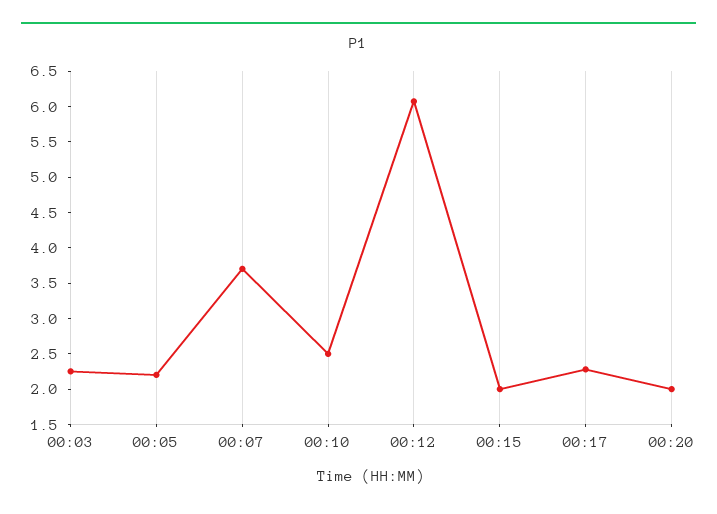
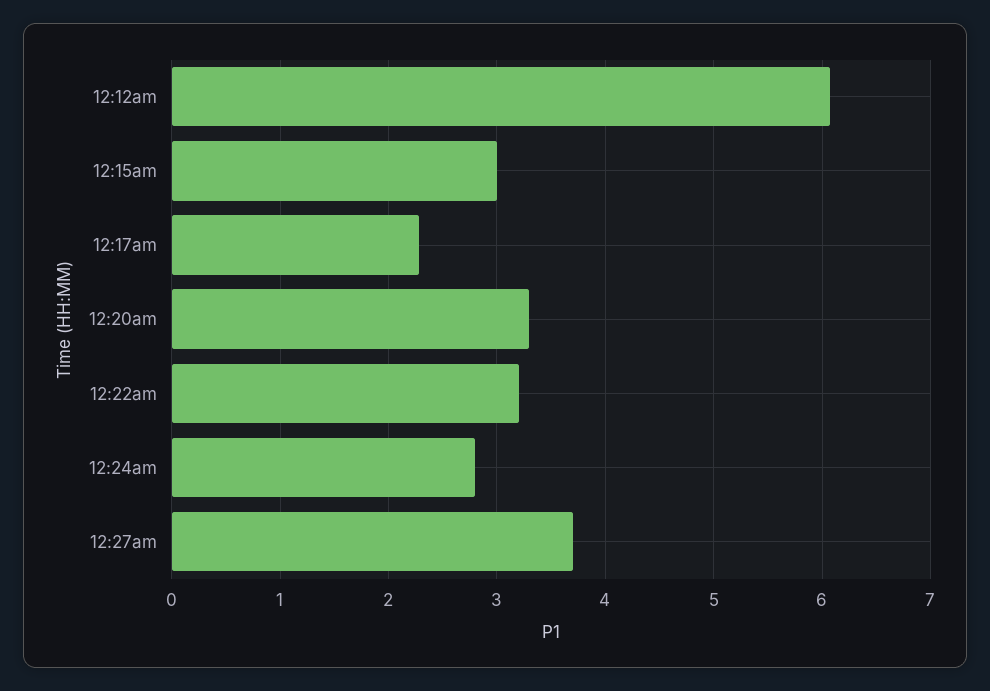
00:03: 2.25 -> none
00:05: 2.25 -> none
00:07: 3.75 -> none
00:10: 2.5 -> none
00:15: 2 -> 3
00:20: 2 -> 3.3
12:22am: none -> 3.2
12:24am: none -> 2.8
12:27am: none -> 3.7

